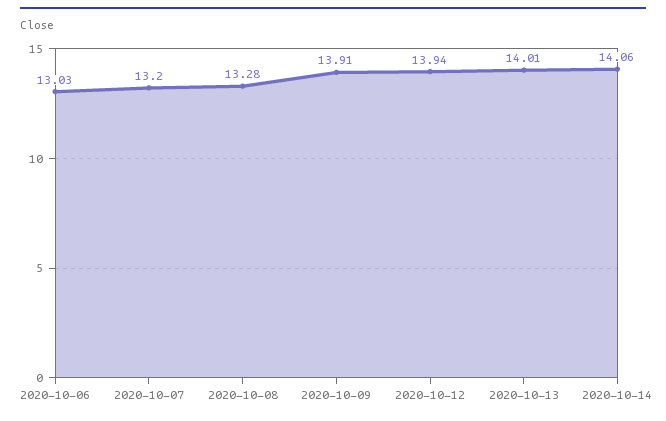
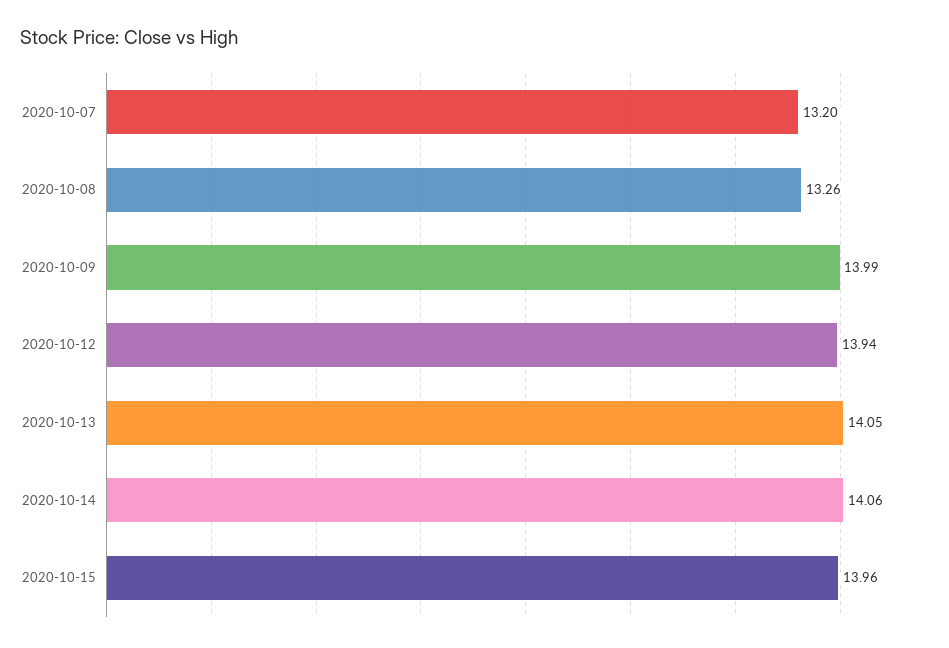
2020-10-06: 13.03 -> none
2020-10-08: 13.28 -> 13.26
2020-10-09: 13.91 -> 13.99
2020-10-13: 14.01 -> 14.05
2020-10-15: none -> 13.96

